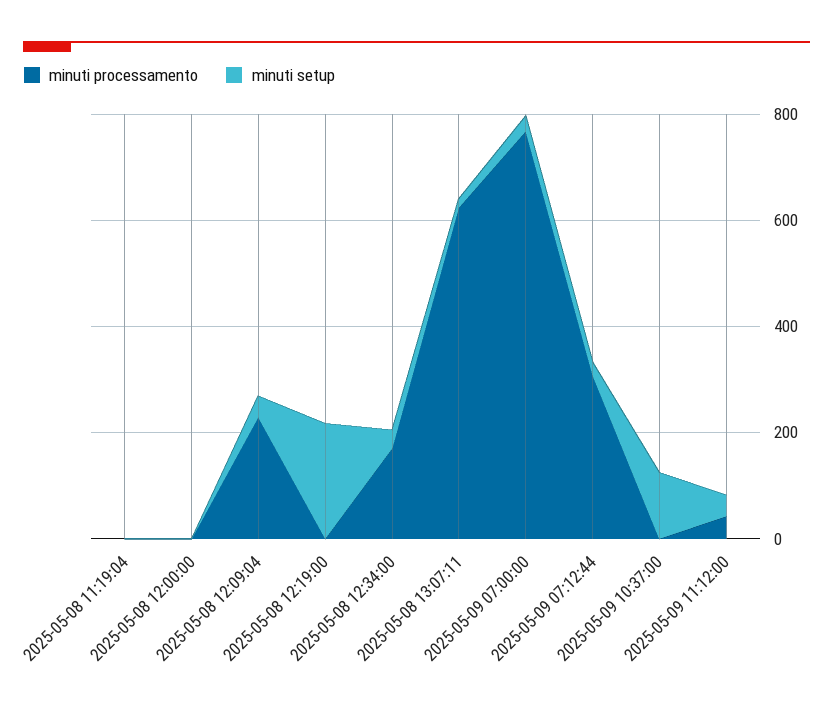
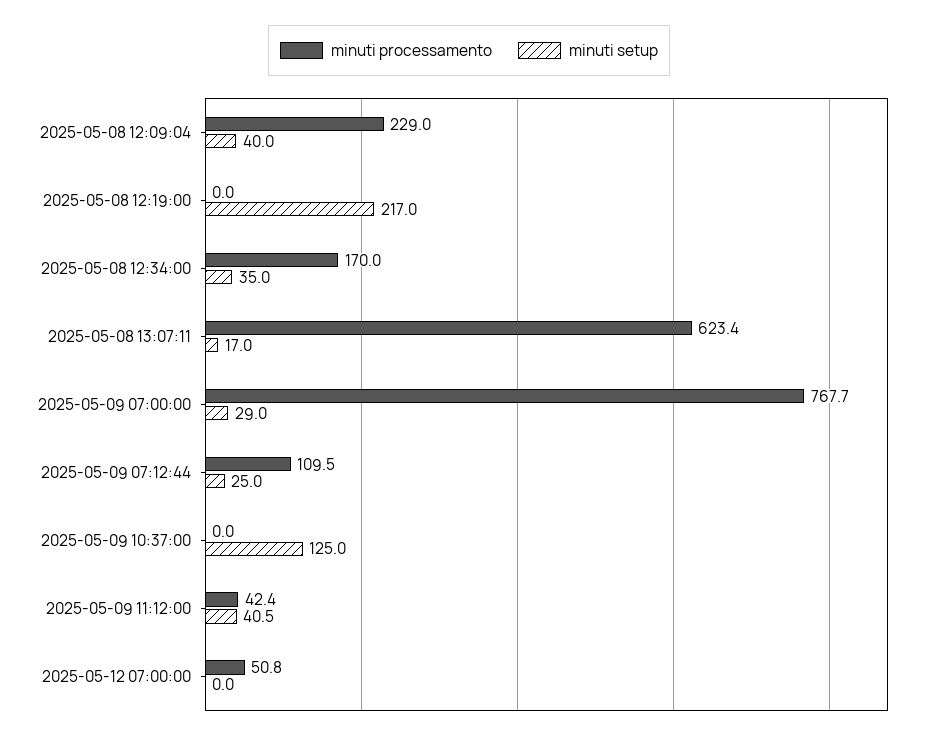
minuti processamento, 2025-05-08 11:19:04: 0 -> none
minuti setup, 2025-05-08 11:19:04: 0 -> none
minuti processamento, 2025-05-08 12:00:00: 0 -> none
minuti setup, 2025-05-08 12:00:00: 0 -> none
minuti processamento, 2025-05-09 07:12:44: 300 -> 109.5
minuti processamento, 2025-05-12 07:00:00: none -> 50.8
minuti setup, 2025-05-12 07:00:00: none -> 0

